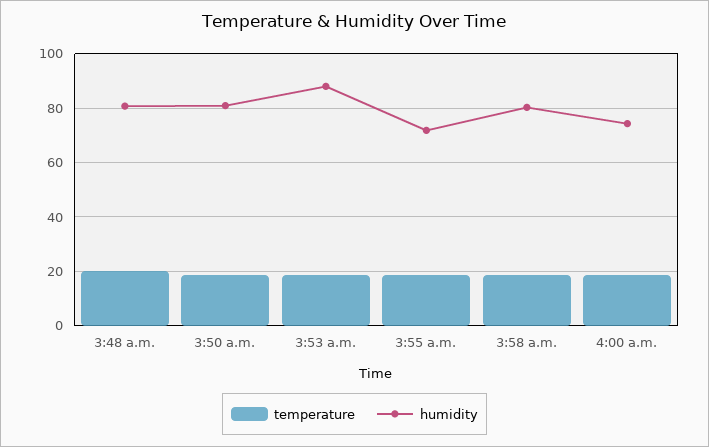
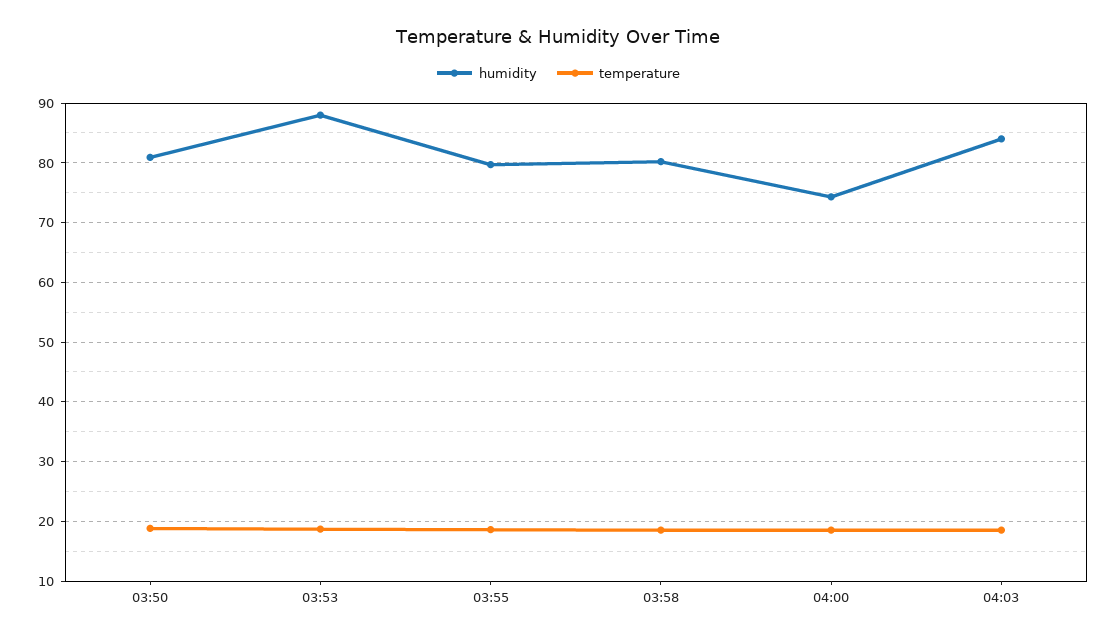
temperature, 3:48 a.m.: 20 -> none
humidity, 3:48 a.m.: 80 -> none
humidity, 3:55 a.m.: 72.5 -> 80
humidity, 04:03: none -> 84
temperature, 04:03: none -> 18

